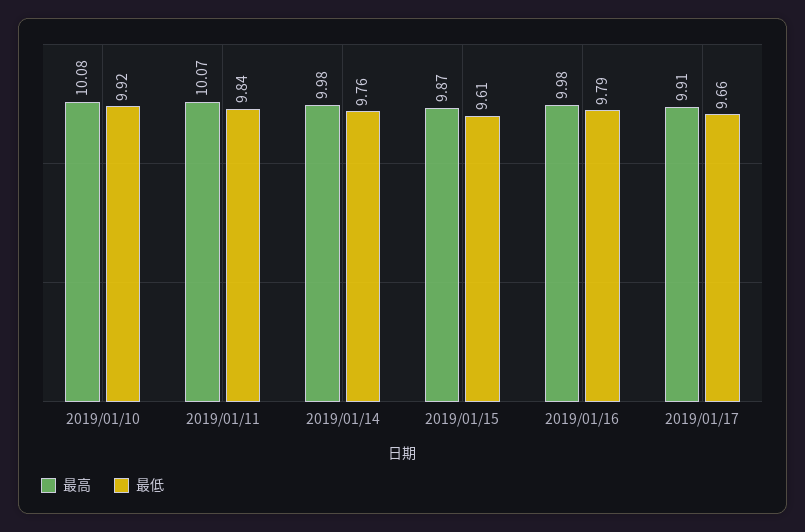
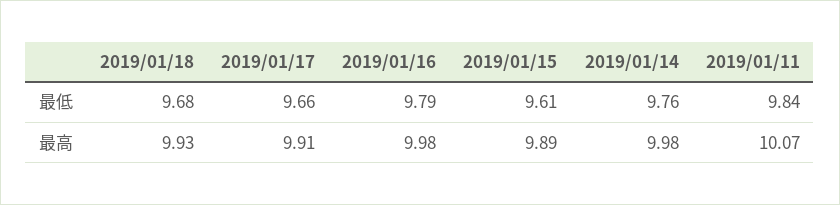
最高, 2019/01/10: 10.08 -> none
最低, 2019/01/10: 9.92 -> none
最高, 2019/01/15: 9.87 -> 9.89
最低, 2019/01/18: none -> 9.68
最高, 2019/01/18: none -> 9.93

